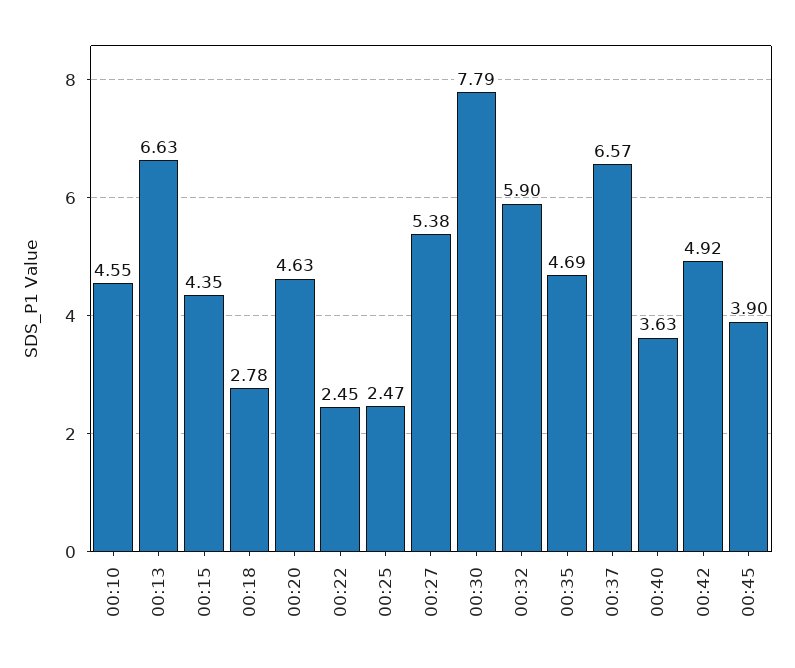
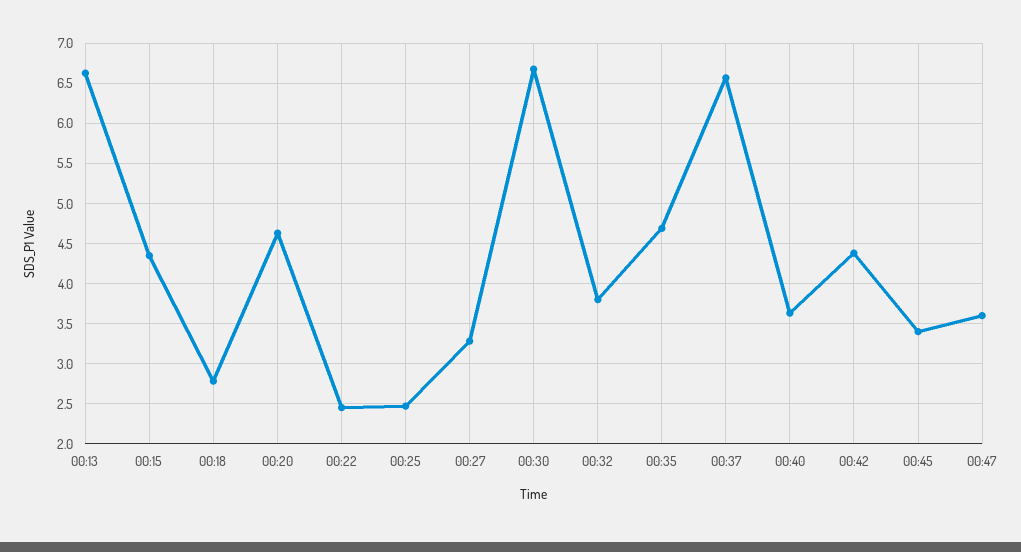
00:10: 4.55 -> none
00:27: 5.38 -> 3.3
00:30: 7.79 -> 6.7
00:32: 5.9 -> 3.8
00:42: 4.92 -> 4.4
00:45: 3.9 -> 3.4
00:47: none -> 3.6

